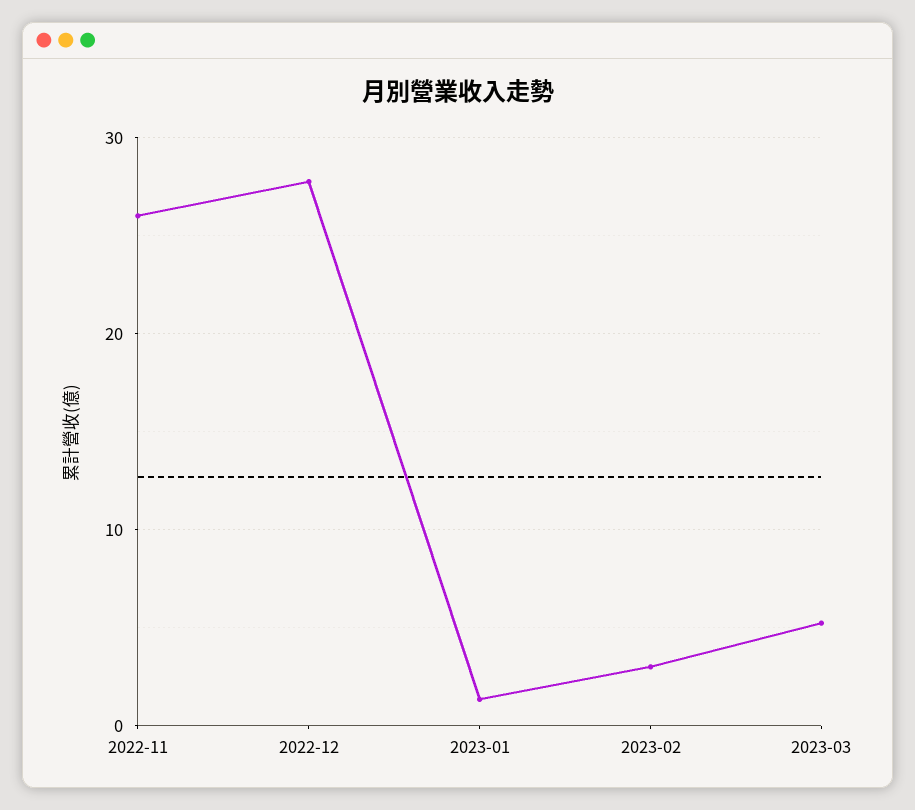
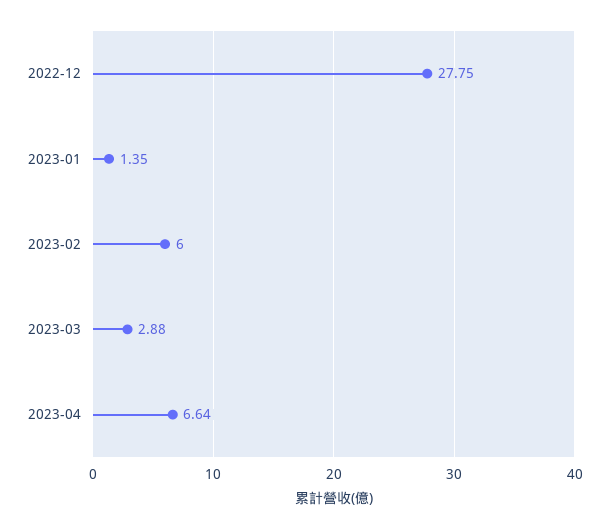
2022-11: 26 -> none
2023-02: 3 -> 6
2023-03: 5 -> 2.88
2023-04: none -> 6.64

